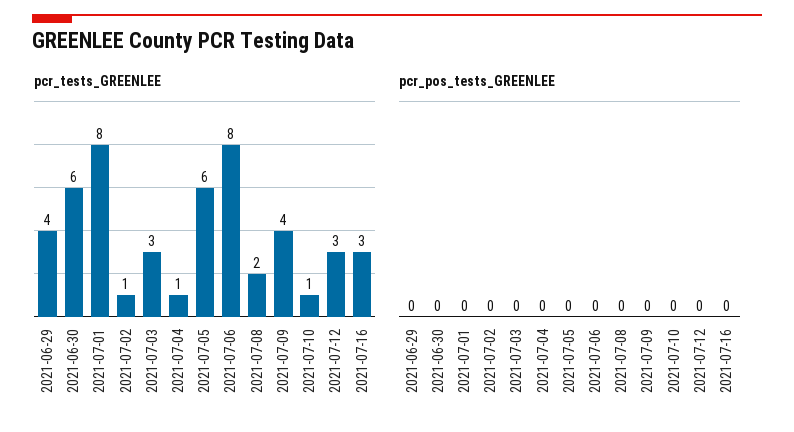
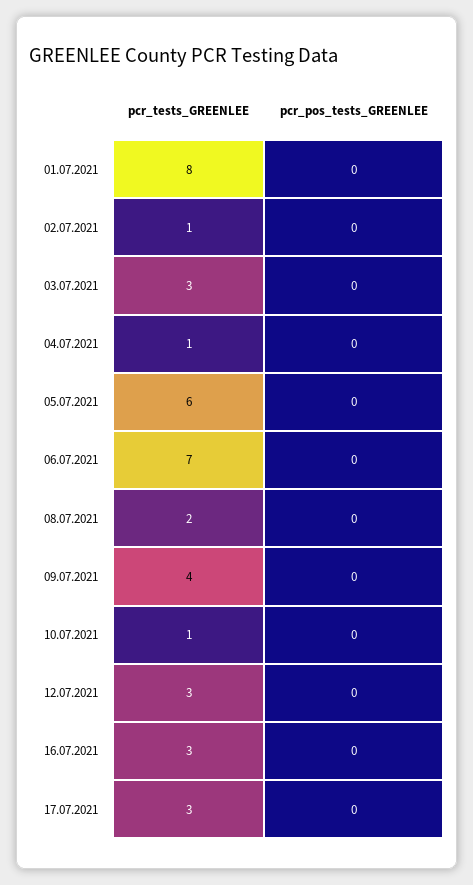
pcr_tests_GREENLEE, 2021-06-29: 4 -> none
pcr_tests_GREENLEE, 2021-06-30: 6 -> none
pcr_tests_GREENLEE, 2021-07-06: 8 -> 7
pcr_pos_tests_GREENLEE, 2021-06-29: 0 -> none
pcr_pos_tests_GREENLEE, 2021-06-30: 0 -> none
pcr_tests_GREENLEE, 17.07.2021: none -> 3
pcr_pos_tests_GREENLEE, 17.07.2021: none -> 0

